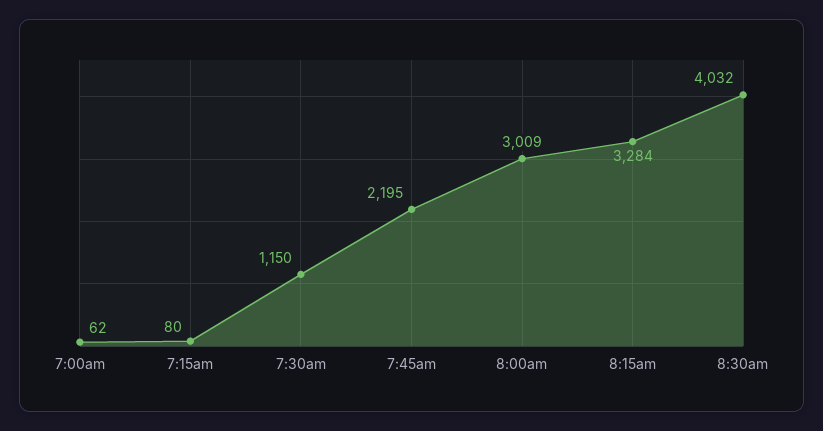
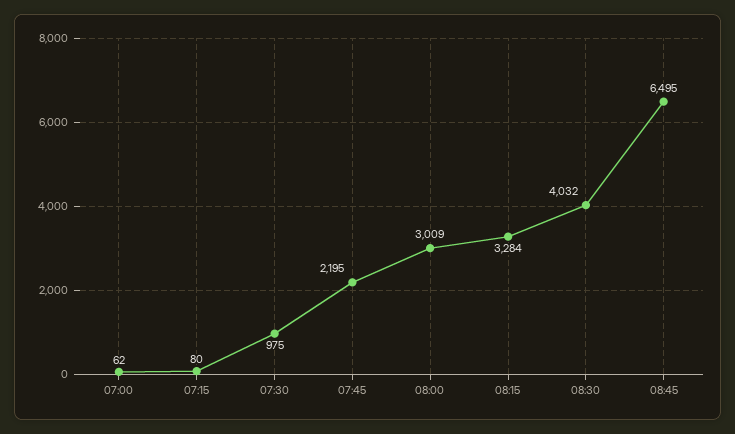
7:30am: 1150 -> 975
08:45: none -> 6495

